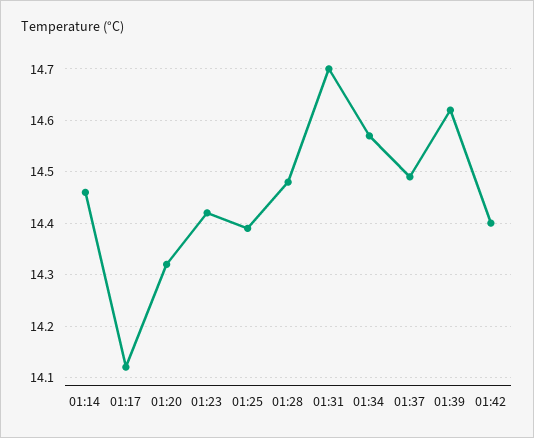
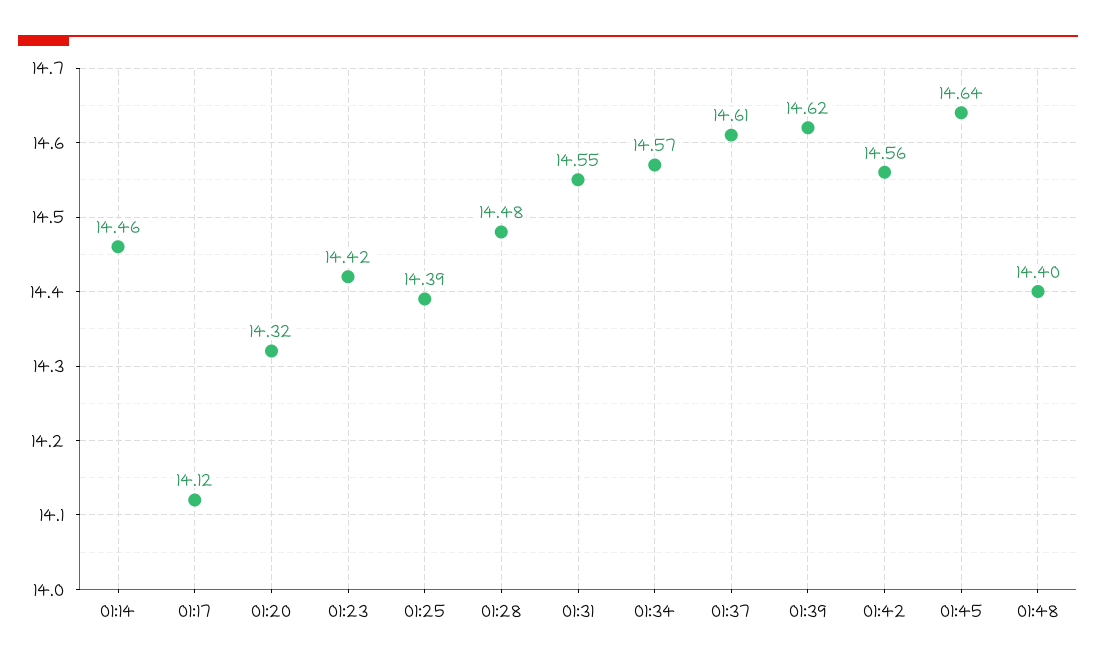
01:31: 14.7 -> 14.55
01:37: 14.5 -> 14.61
01:42: 14.4 -> 14.56
01:45: none -> 14.64
01:48: none -> 14.4

